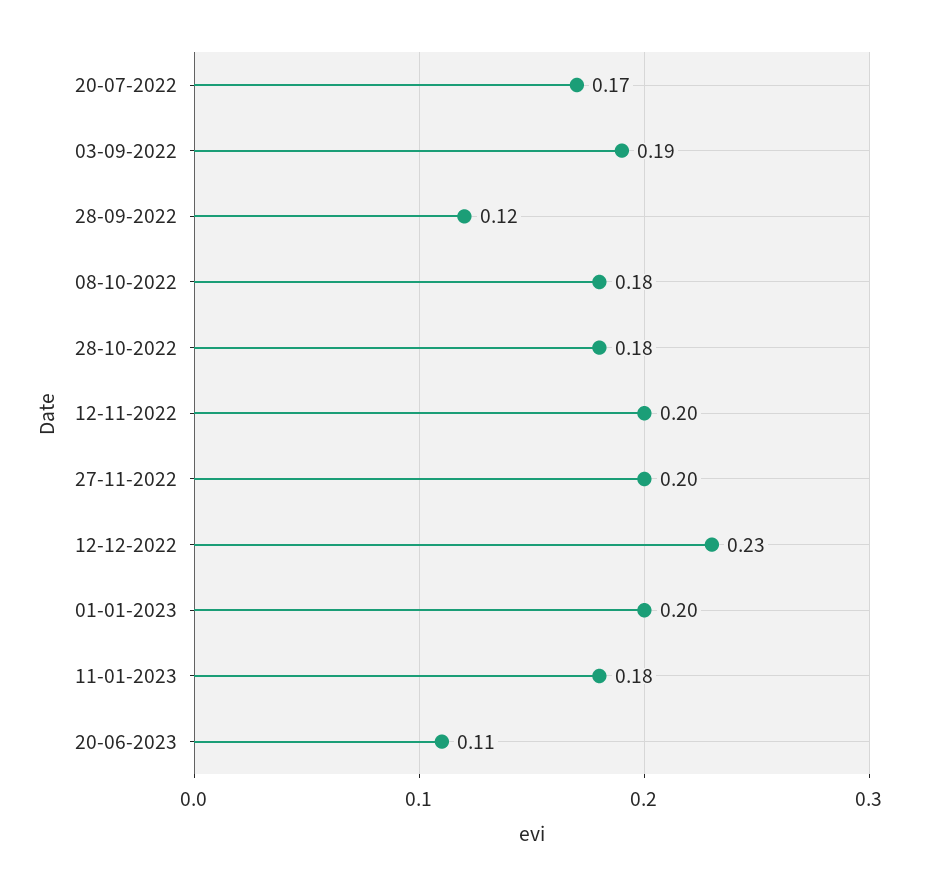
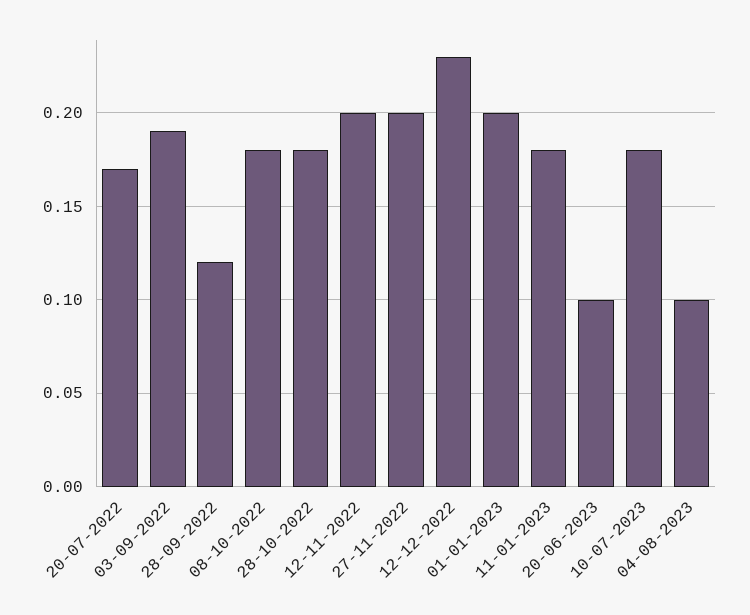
20-06-2023: 0.11 -> 0.1
10-07-2023: none -> 0.18
04-08-2023: none -> 0.1

